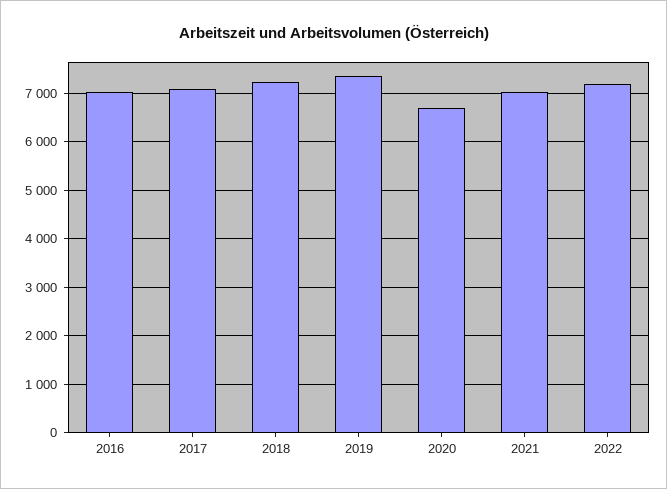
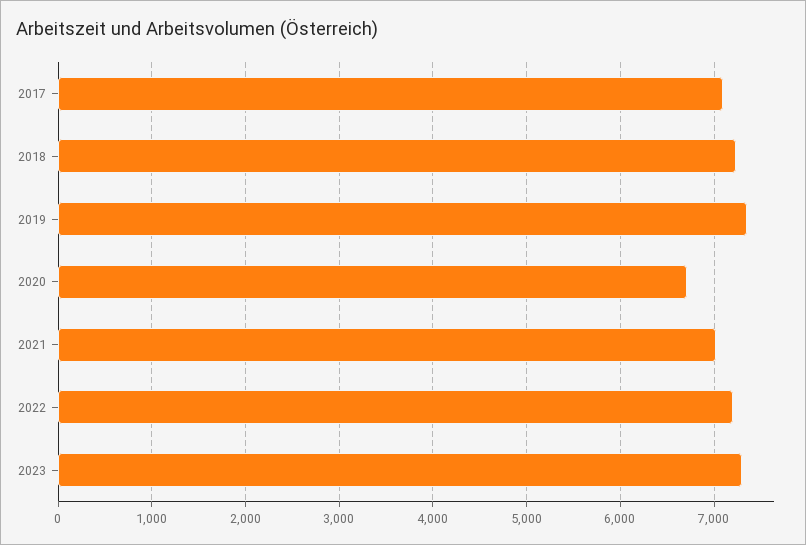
2016: 7000 -> none
2023: none -> 7300

